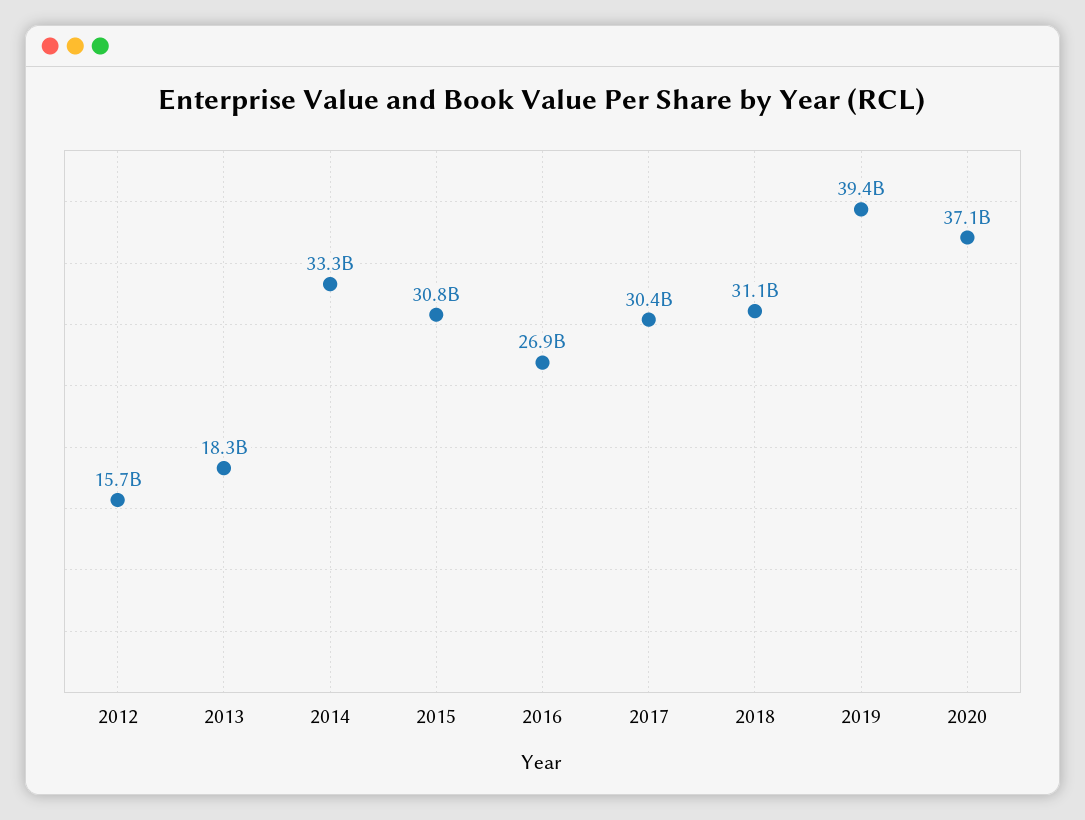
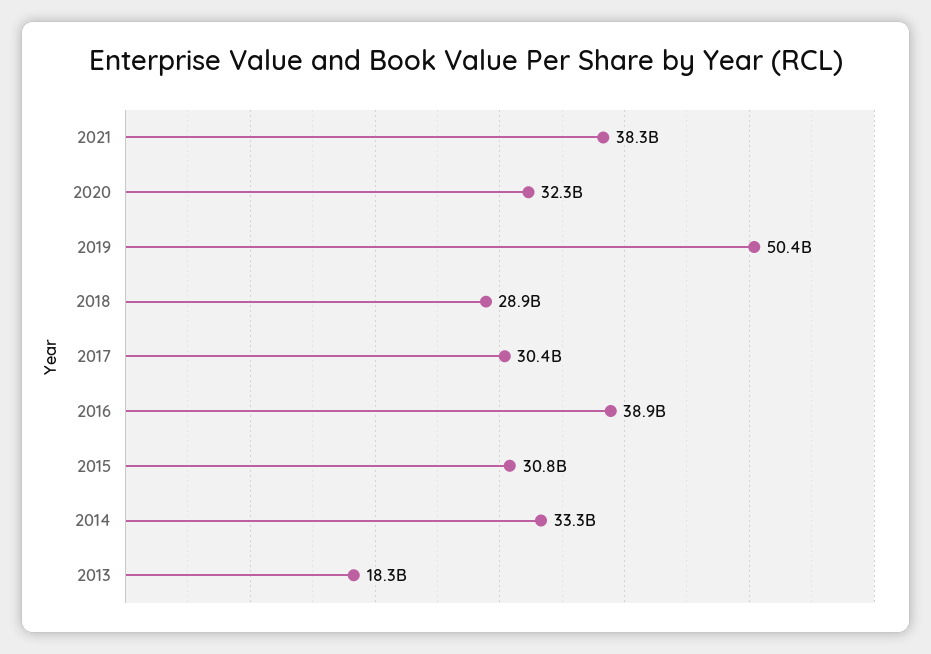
2012: 15700000000 -> none
2016: 26900000000 -> 38900000000
2018: 31100000000 -> 28900000000
2019: 39400000000 -> 50400000000
2020: 37100000000 -> 32300000000
2021: none -> 38300000000

